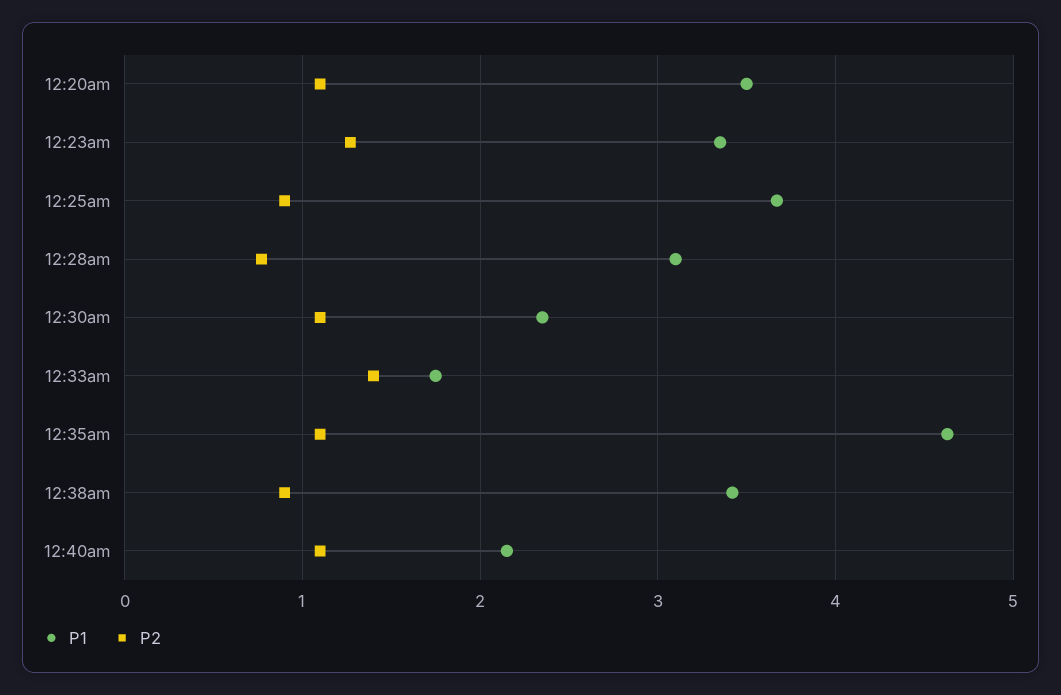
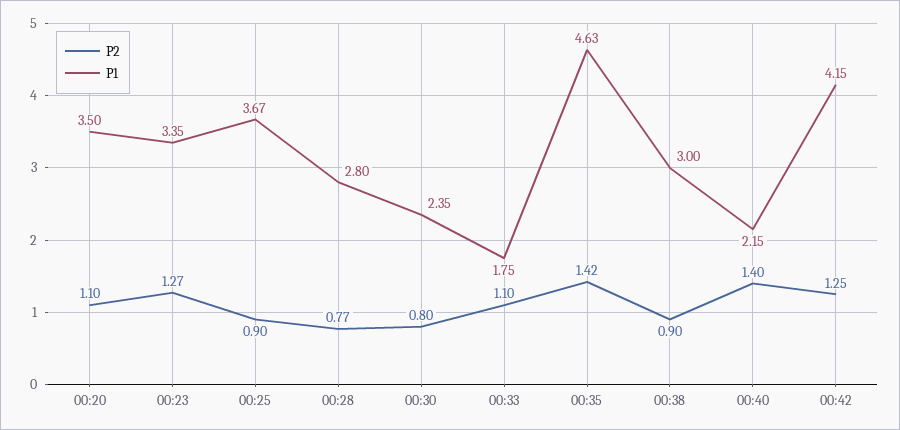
P1, 12:28am: 3.1 -> 2.8
P2, 12:30am: 1.1 -> 0.8
P2, 12:33am: 1.4 -> 1.1
P2, 12:35am: 1.1 -> 1.42
P1, 12:38am: 3.4 -> 3
P2, 12:40am: 1.1 -> 1.4
P2, 00:42: none -> 1.25
P1, 00:42: none -> 4.15

